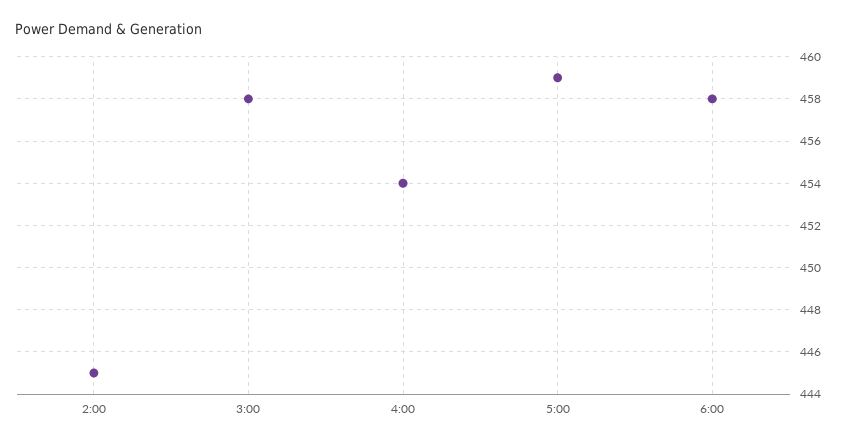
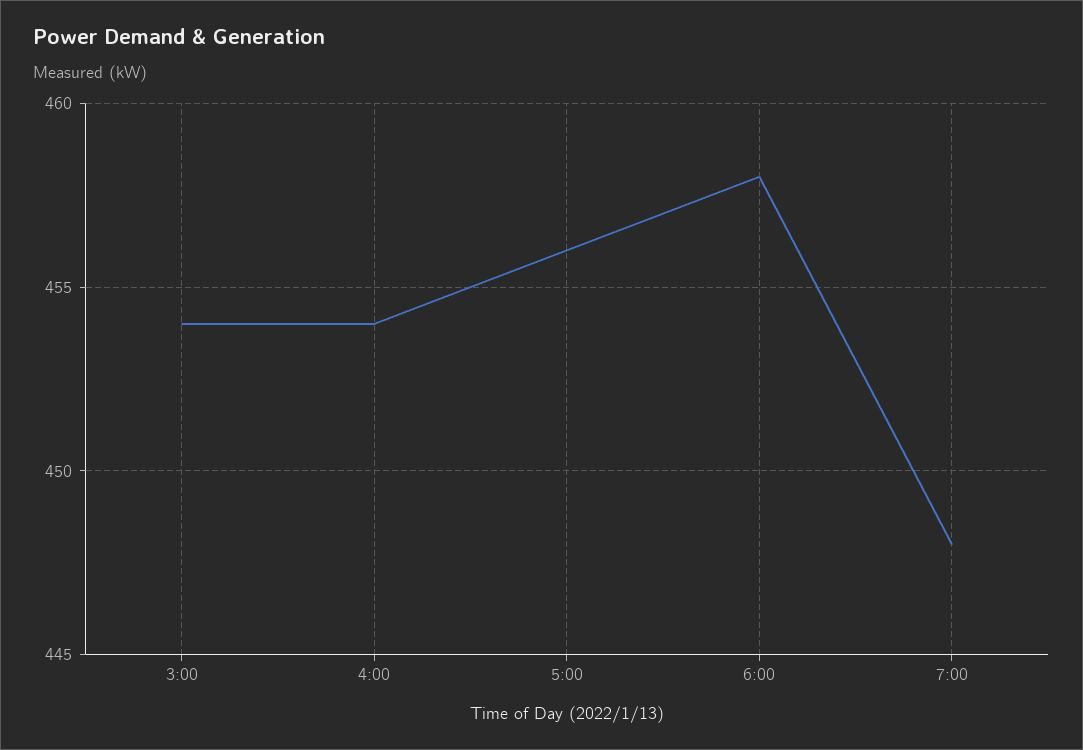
2:00: 445 -> none
3:00: 458 -> 454
5:00: 459 -> 456
7:00: none -> 448

